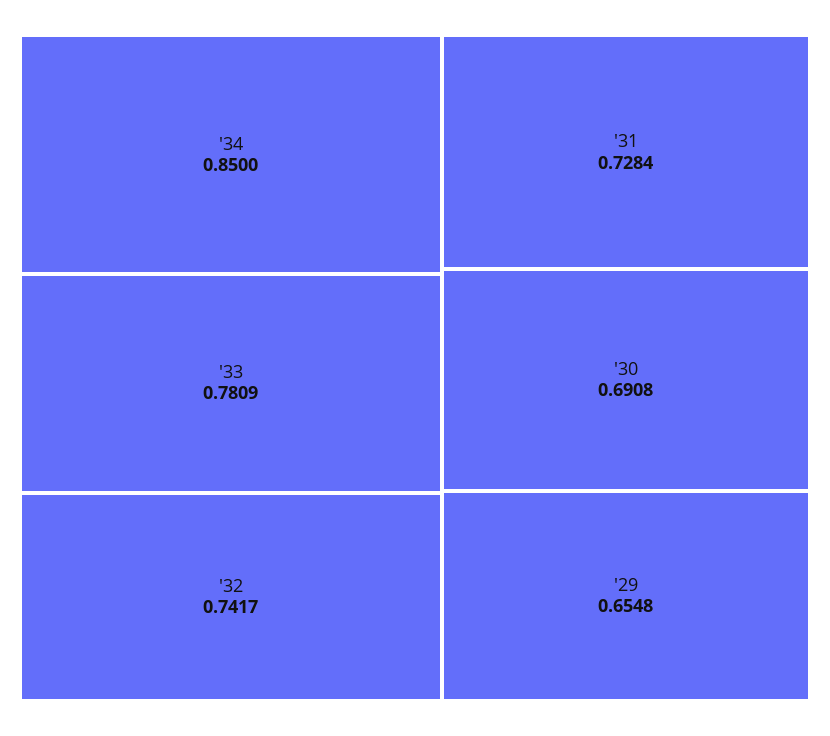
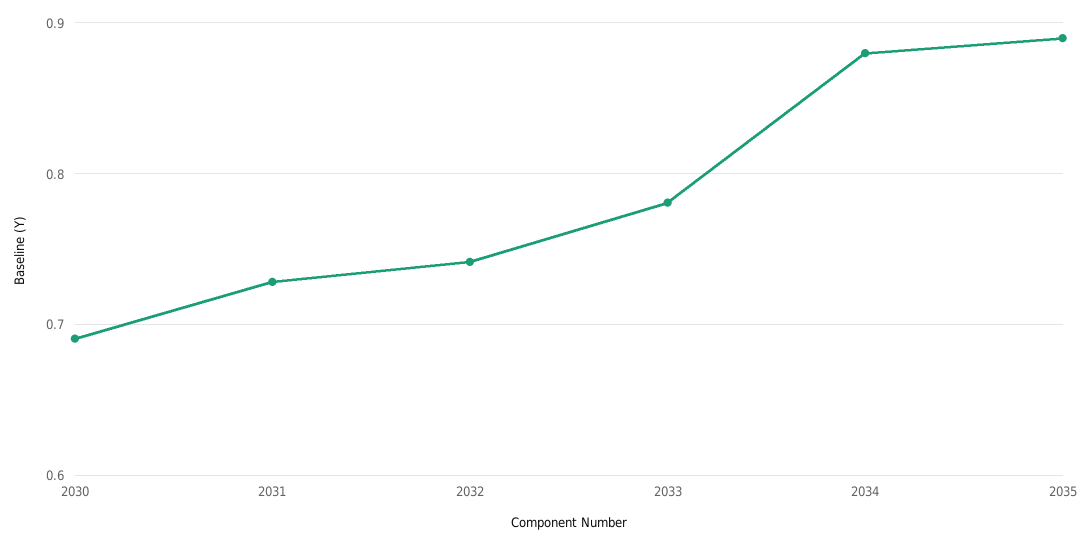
'34: 0.85 -> 0.88
'29: 0.6548 -> none
2035: none -> 0.89

